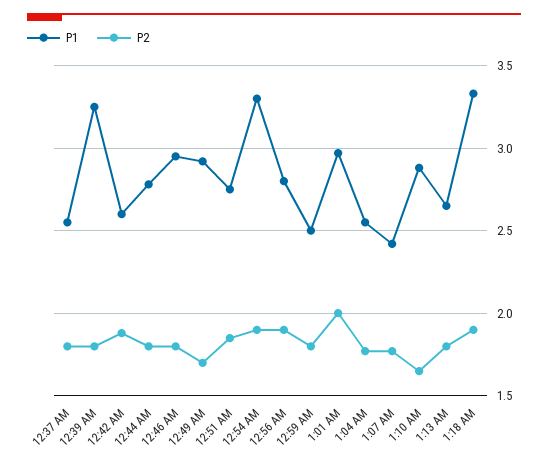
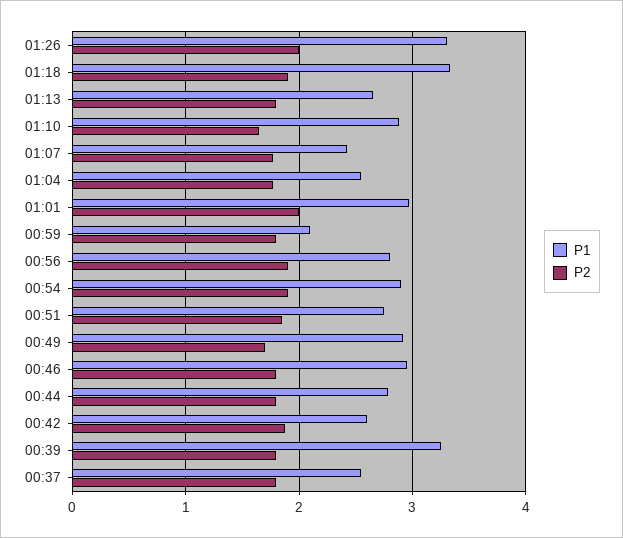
P1, 12:54 AM: 3.3 -> 2.9
P1, 12:59 AM: 2.5 -> 2.1
P1, 01:26: none -> 3.3
P2, 01:26: none -> 2

